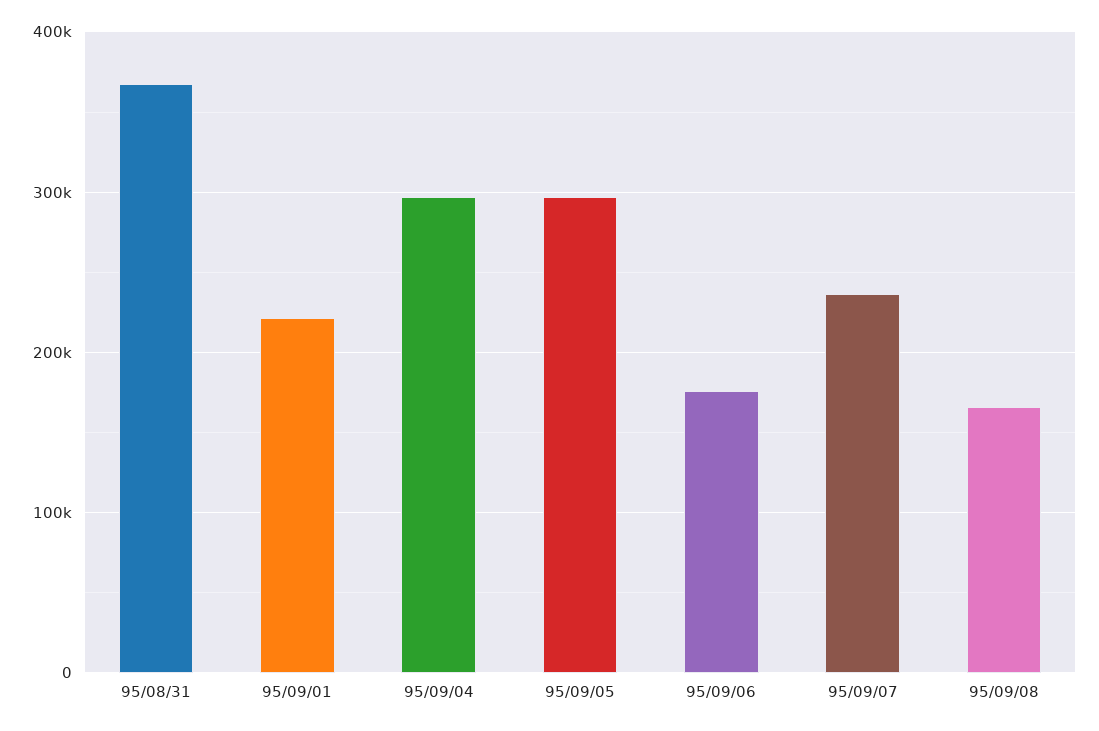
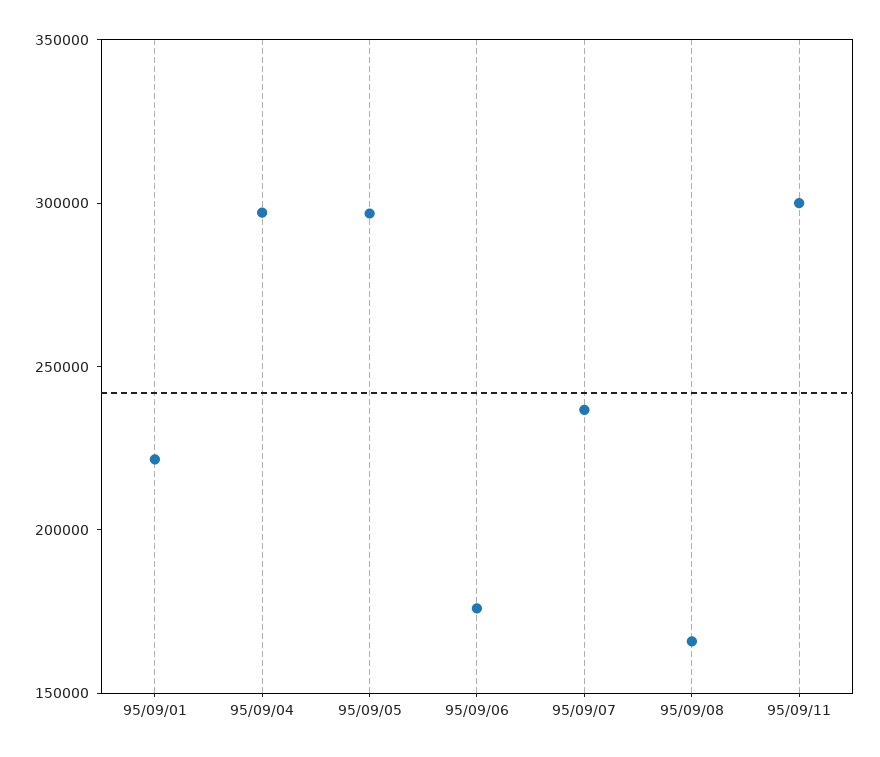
95/08/31: 370000 -> none
95/09/11: none -> 300000

